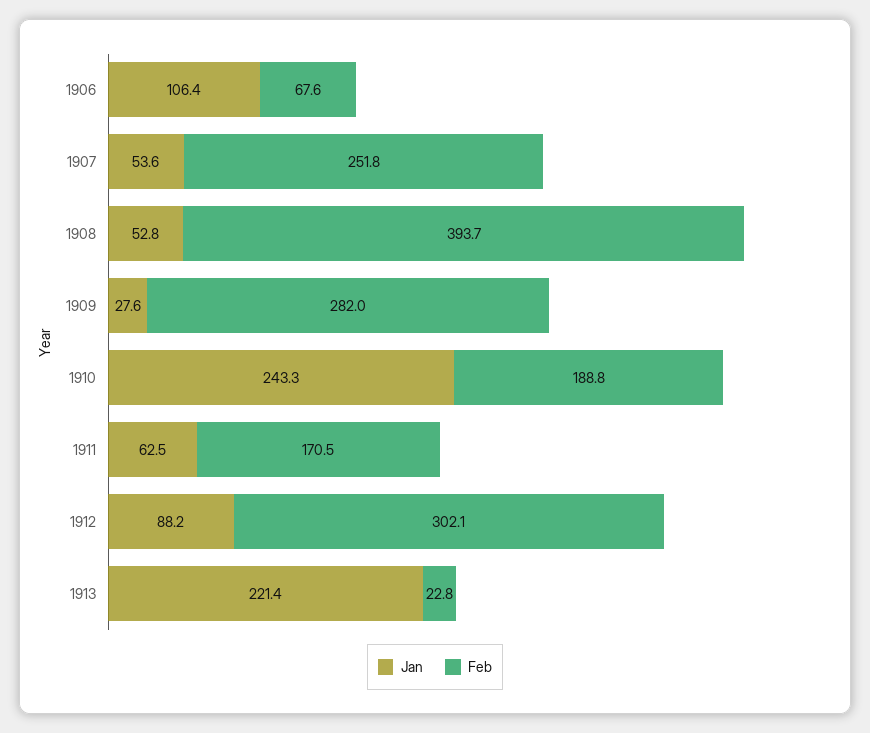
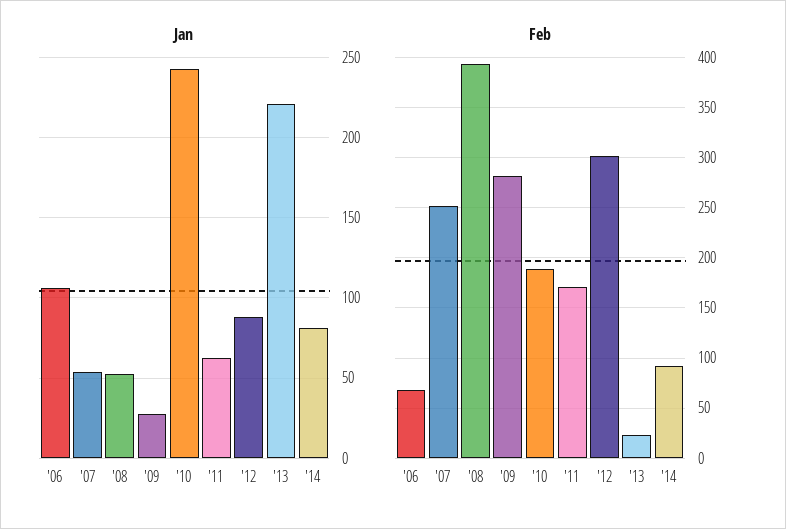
Jan, '14: none -> 80
Feb, '14: none -> 90

